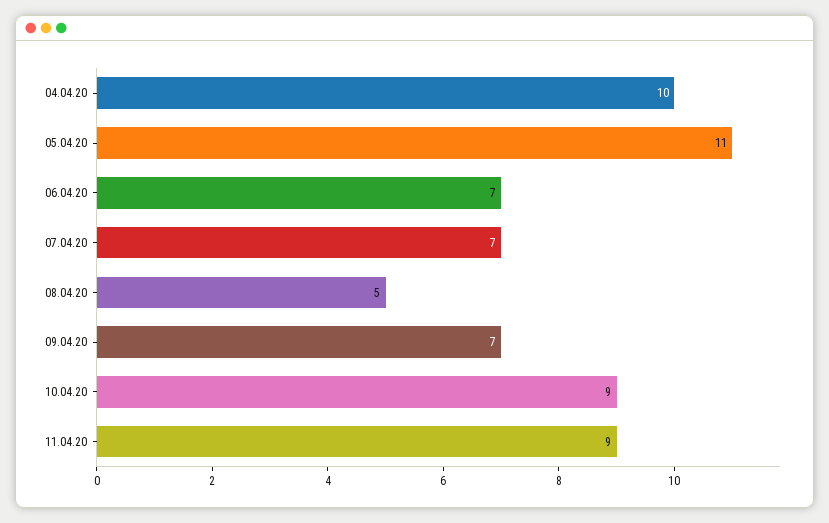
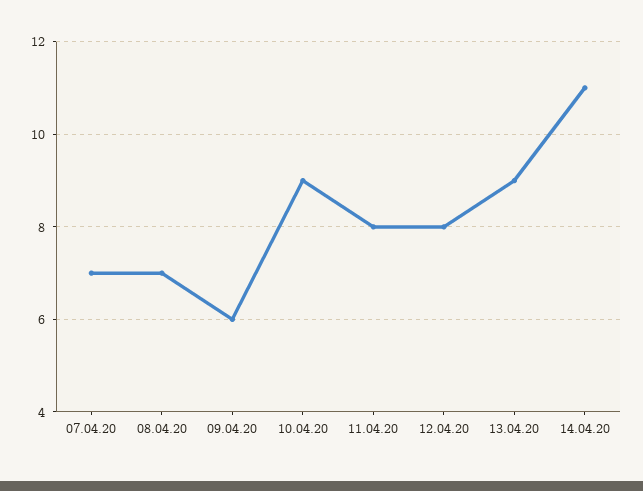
04.04.20: 10 -> none
05.04.20: 11 -> none
06.04.20: 7 -> none
08.04.20: 5 -> 7
09.04.20: 7 -> 6
11.04.20: 9 -> 8
12.04.20: none -> 8
13.04.20: none -> 9
14.04.20: none -> 11

